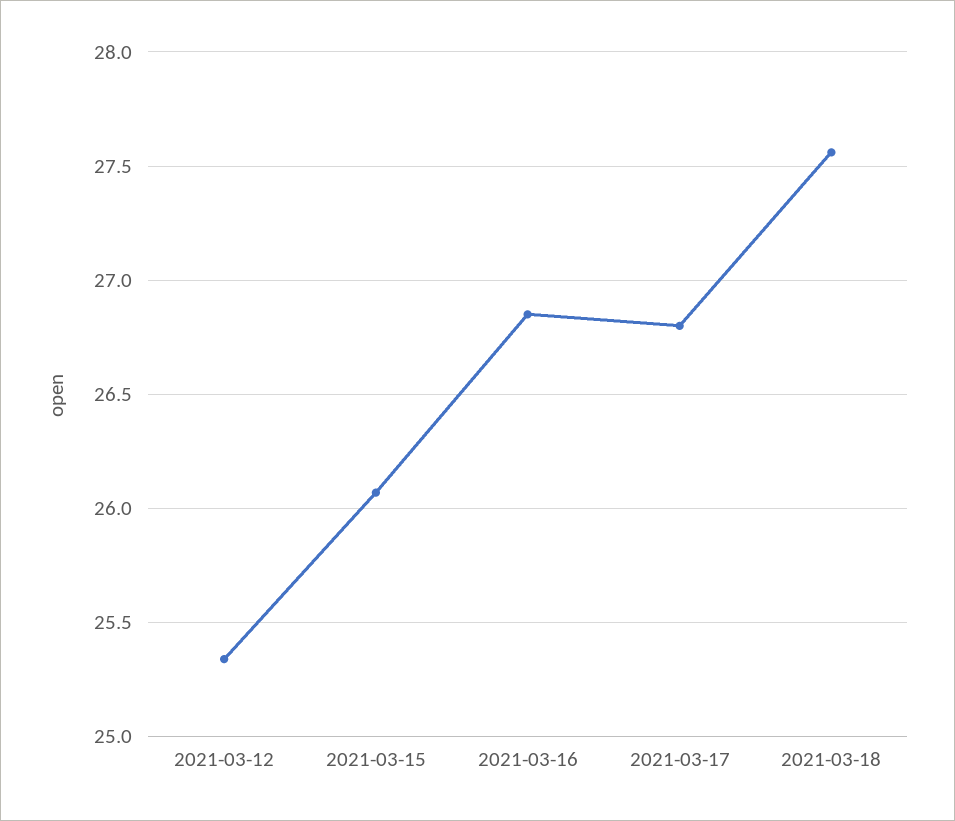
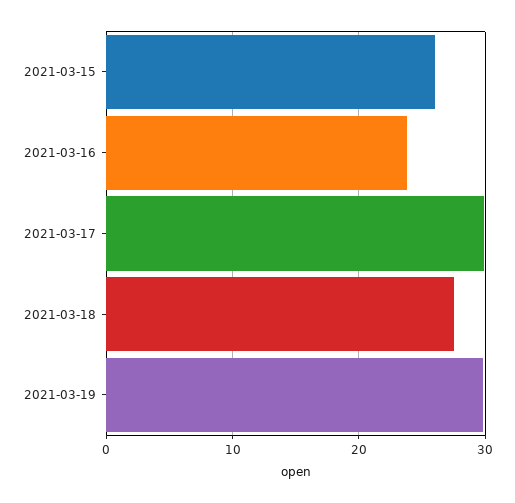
2021-03-12: 25.35 -> none
2021-03-16: 26.85 -> 24
2021-03-17: 26.8 -> 30
2021-03-19: none -> 30

